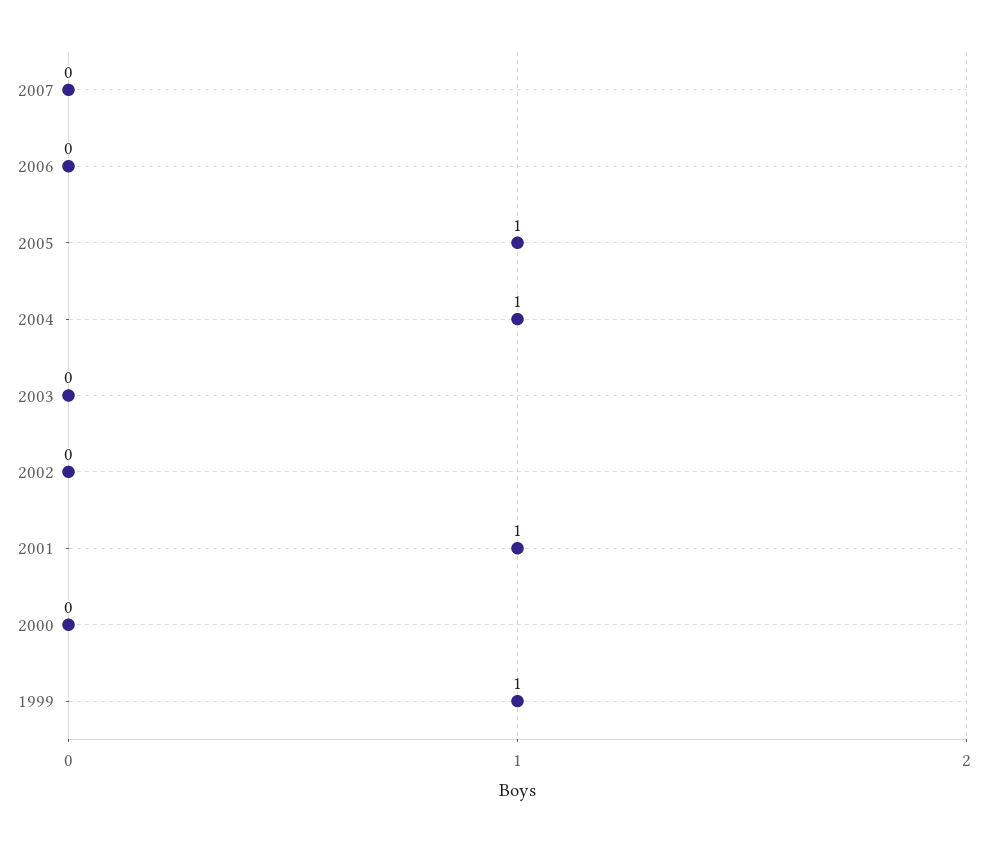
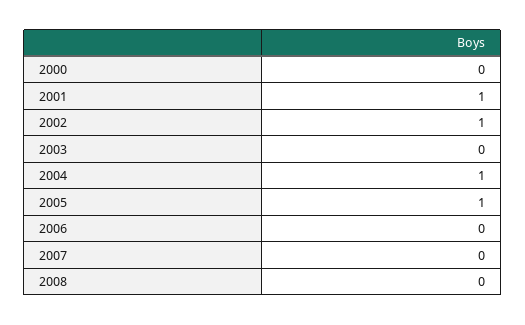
2002: 0 -> 1
1999: 1 -> none
2008: none -> 0

